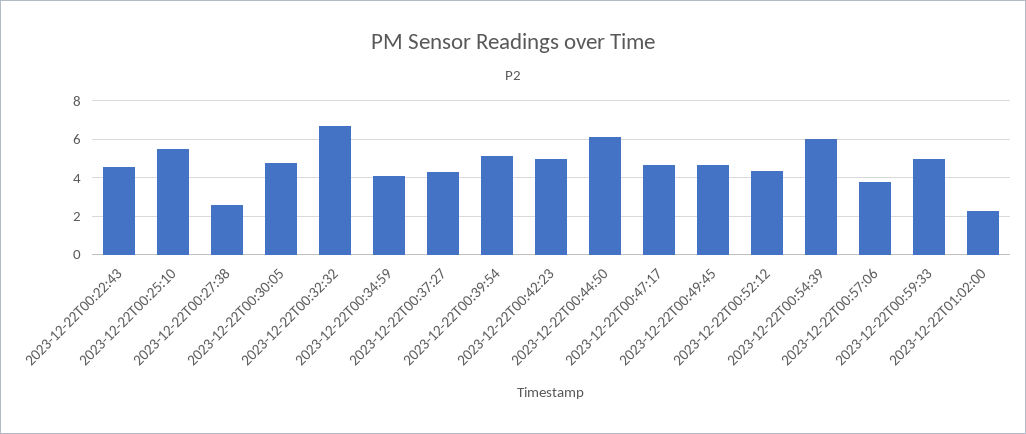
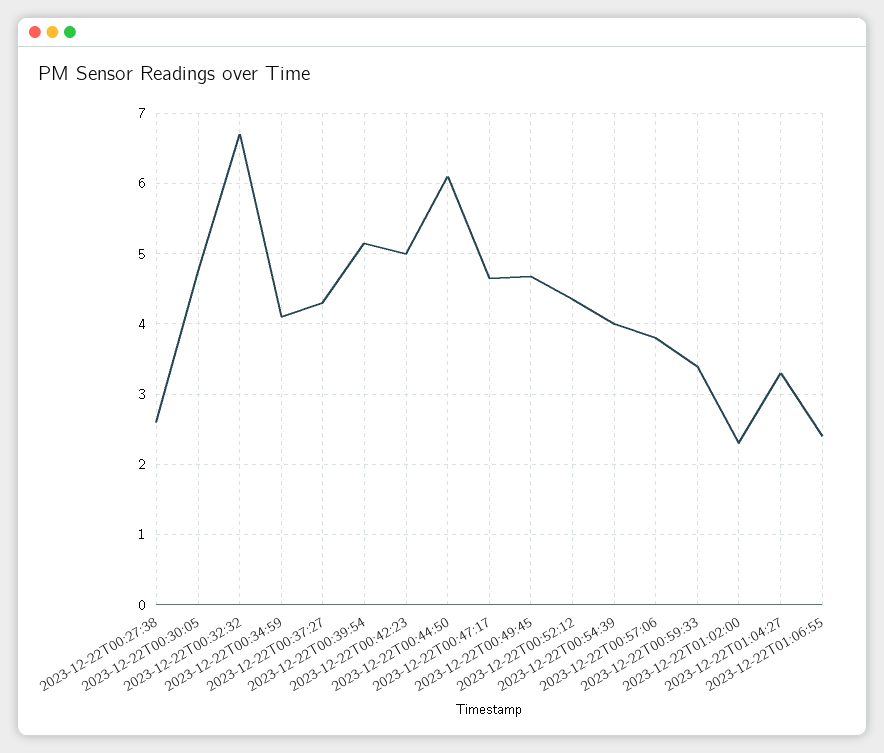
2023-12-22T00:22:43: 4.5 -> none
2023-12-22T00:25:10: 5.5 -> none
2023-12-22T00:54:39: 6 -> 4
2023-12-22T00:59:33: 5 -> 3.4
2023-12-22T01:04:27: none -> 3.3
2023-12-22T01:06:55: none -> 2.4

